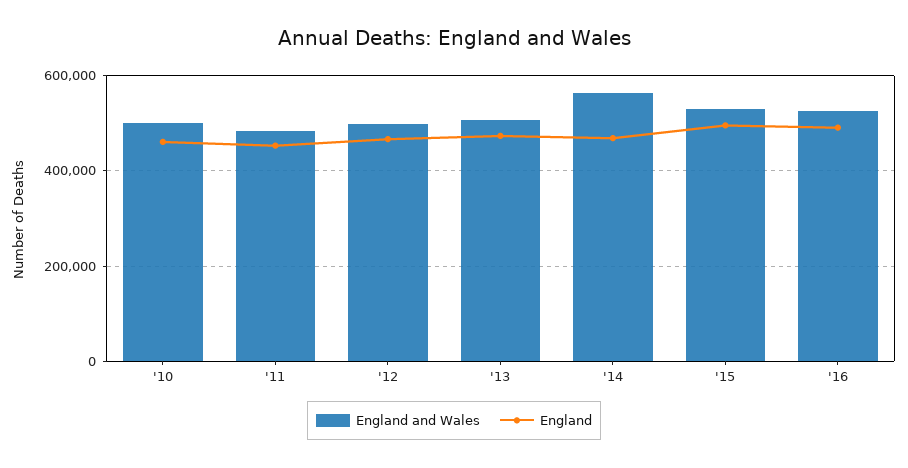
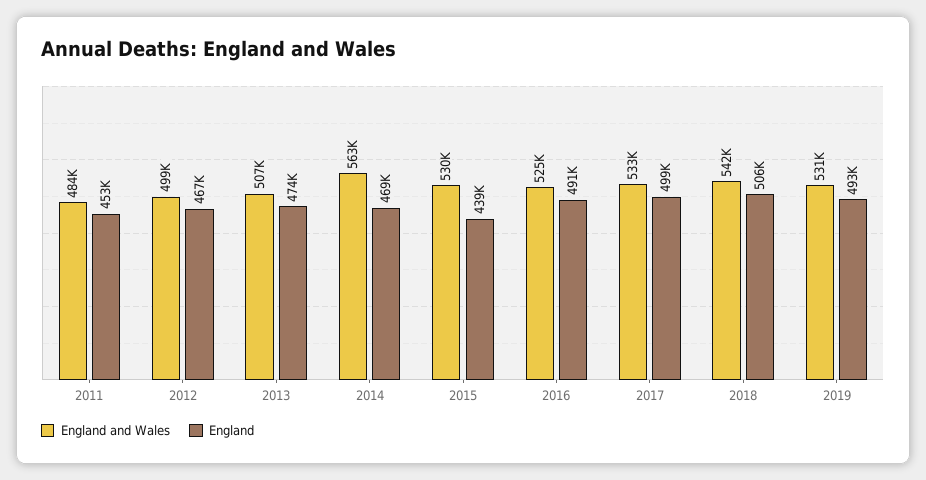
England and Wales, '10: 500000 -> none
England, '10: 460000 -> none
England, '15: 500000 -> 439000
England and Wales, 2017: none -> 533000
England, 2017: none -> 499000
England and Wales, 2018: none -> 542000
England, 2018: none -> 506000
England and Wales, 2019: none -> 531000
England, 2019: none -> 493000

